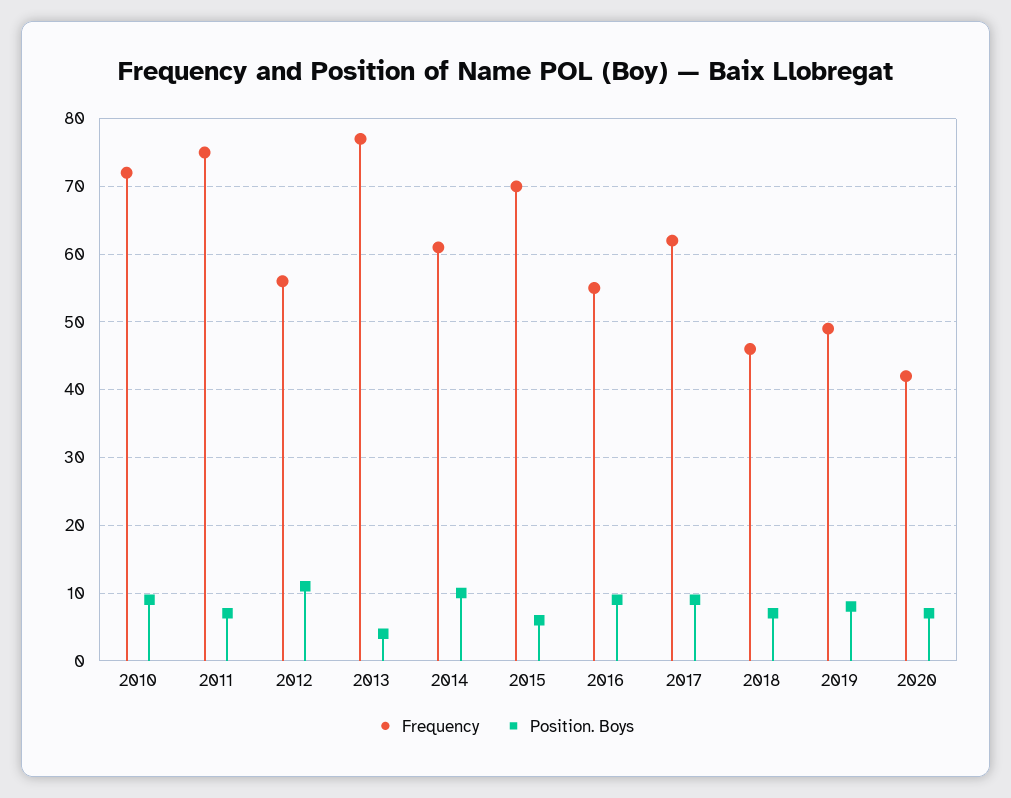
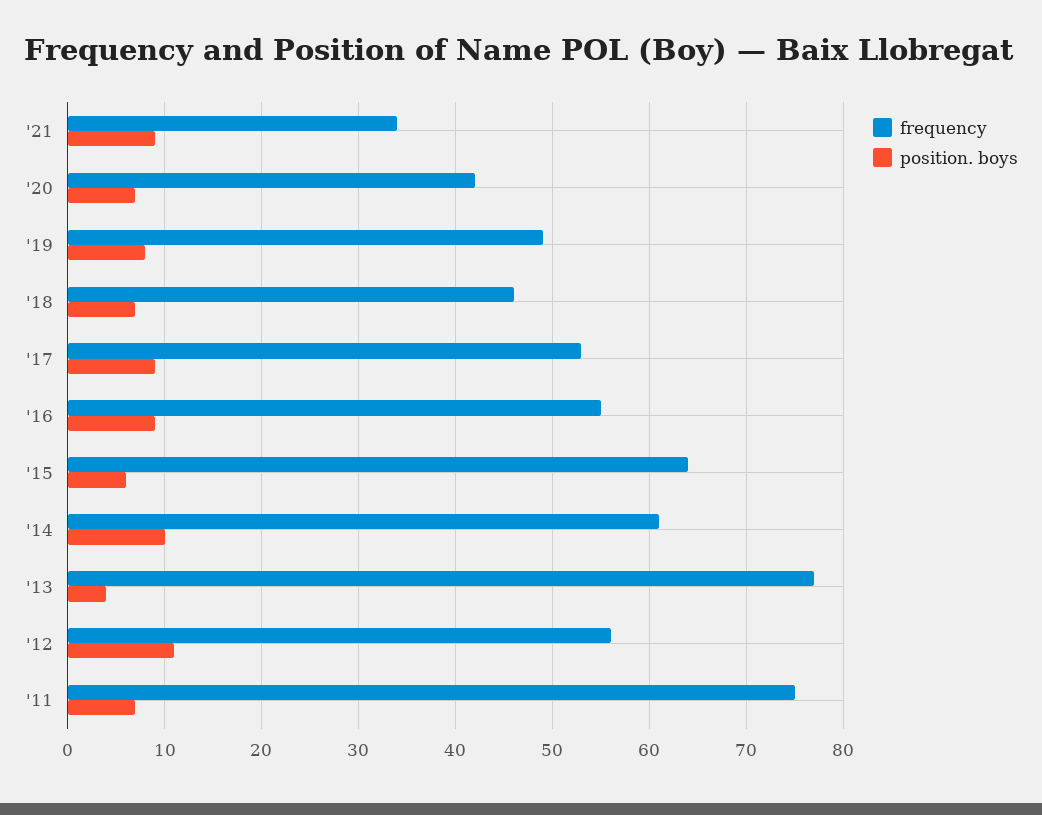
Frequency, 2010: 72 -> none
Position. Boys, 2010: 9 -> none
Frequency, 2015: 70 -> 64
Frequency, 2017: 62 -> 53
Frequency, '21: none -> 34
Position. Boys, '21: none -> 9

